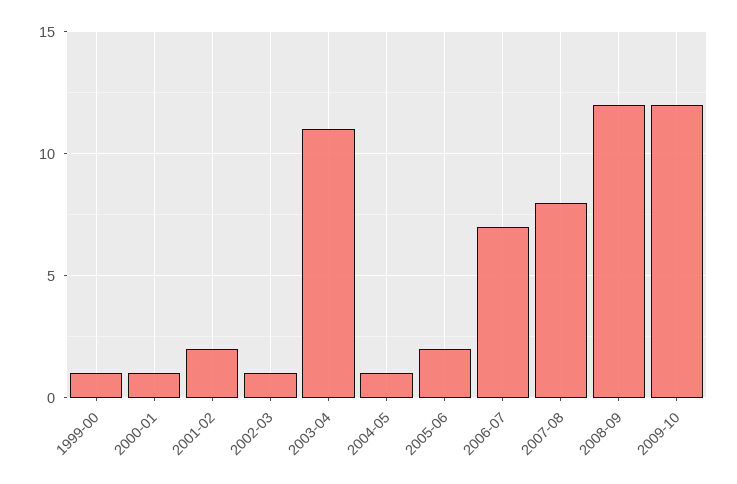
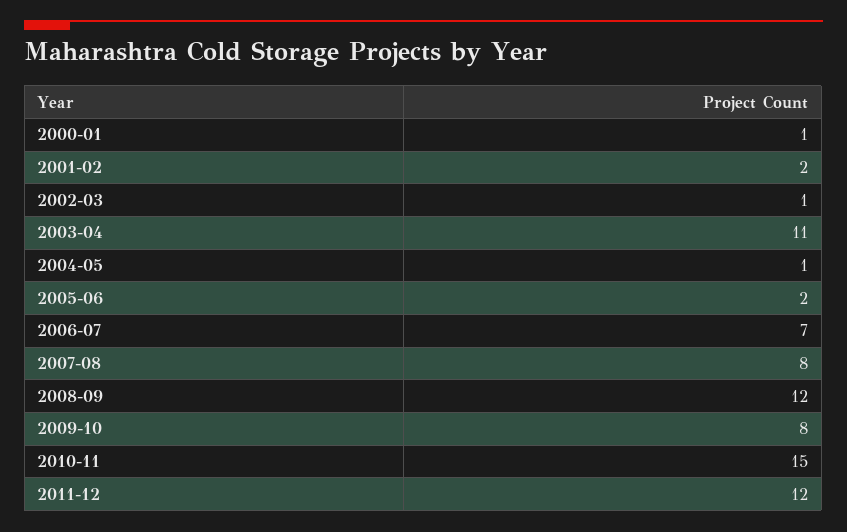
1999-00: 1 -> none
2009-10: 12 -> 8
2010-11: none -> 15
2011-12: none -> 12

